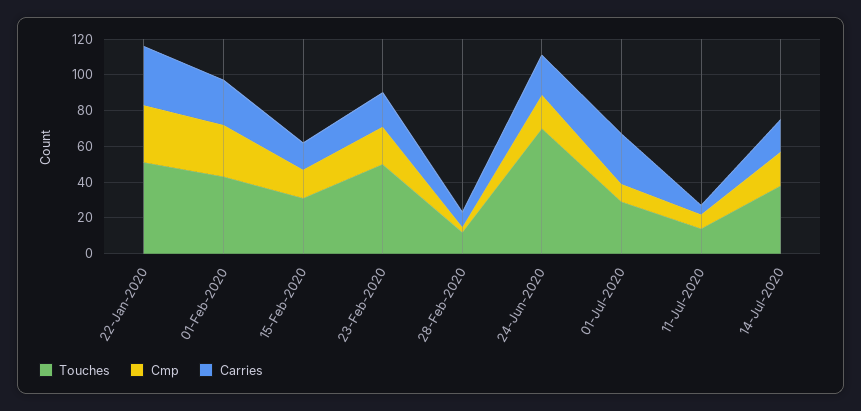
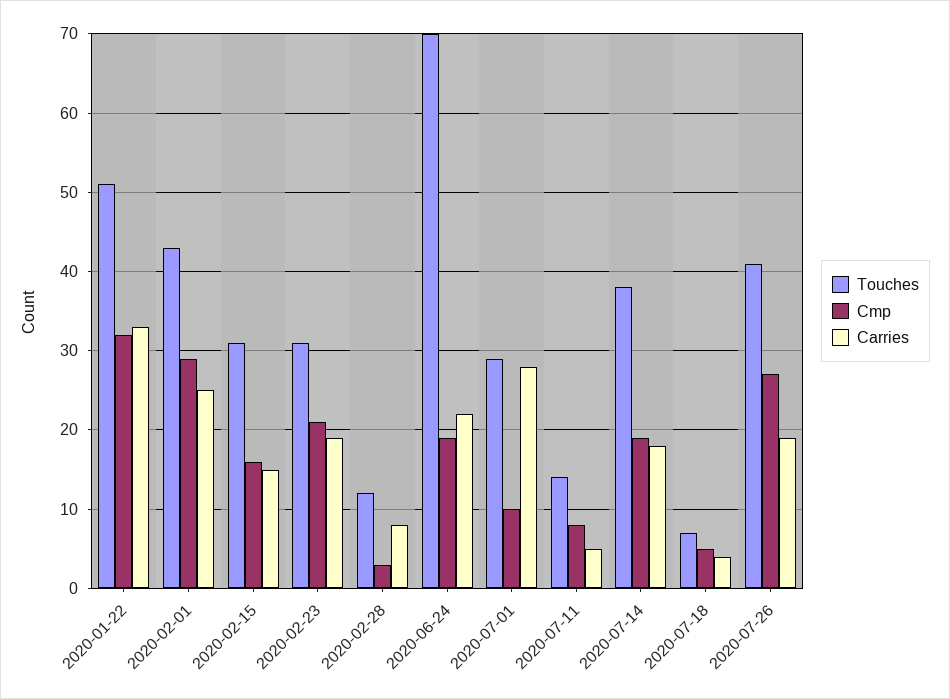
Touches, 23-Feb-2020: 50 -> 31
Touches, 2020-07-18: none -> 7
Cmp, 2020-07-18: none -> 5
Carries, 2020-07-18: none -> 4
Touches, 2020-07-26: none -> 41
Cmp, 2020-07-26: none -> 27
Carries, 2020-07-26: none -> 19

